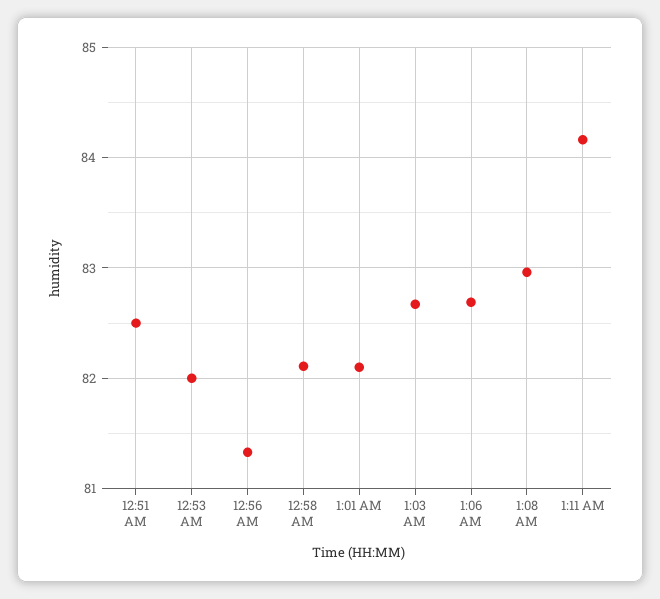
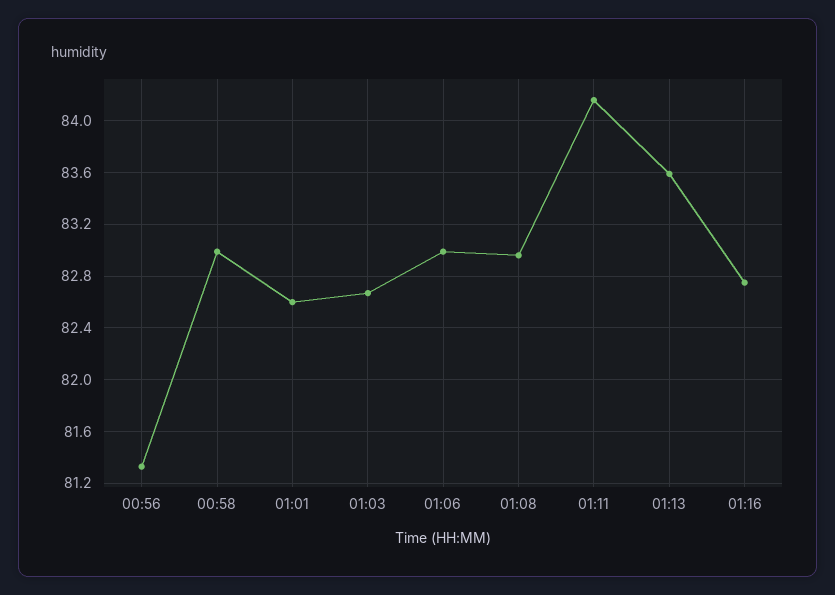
12:51 AM: 82.5 -> none
12:53 AM: 82 -> none
12:58 AM: 82.1 -> 83
1:01 AM: 82.1 -> 82.6
1:06 AM: 82.7 -> 83
01:13: none -> 83.6
01:16: none -> 82.75

